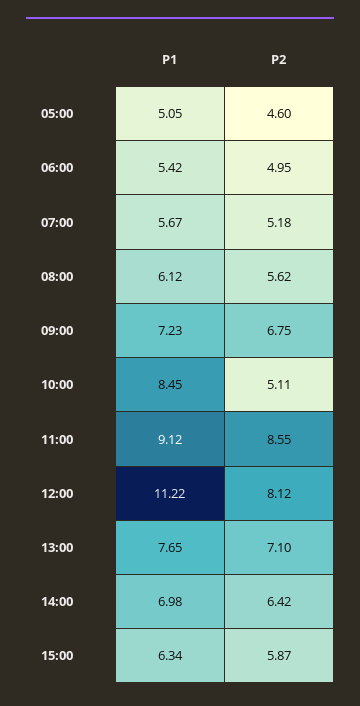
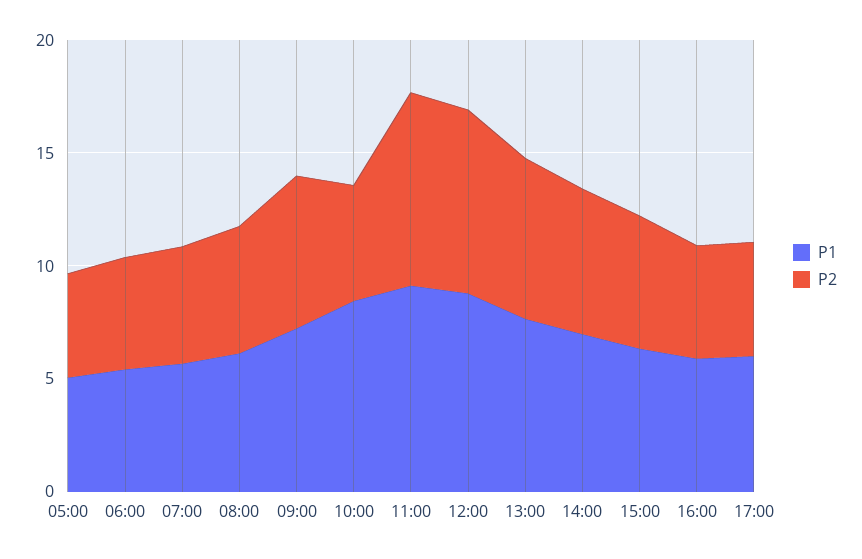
P1, 12:00: 11.22 -> 9
P1, 16:00: none -> 6
P2, 16:00: none -> 5
P1, 17:00: none -> 6
P2, 17:00: none -> 5

